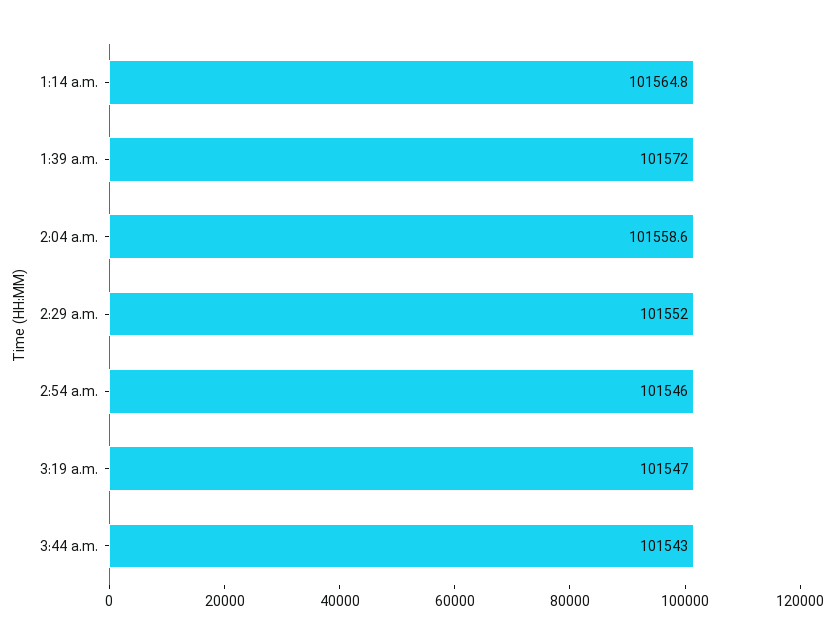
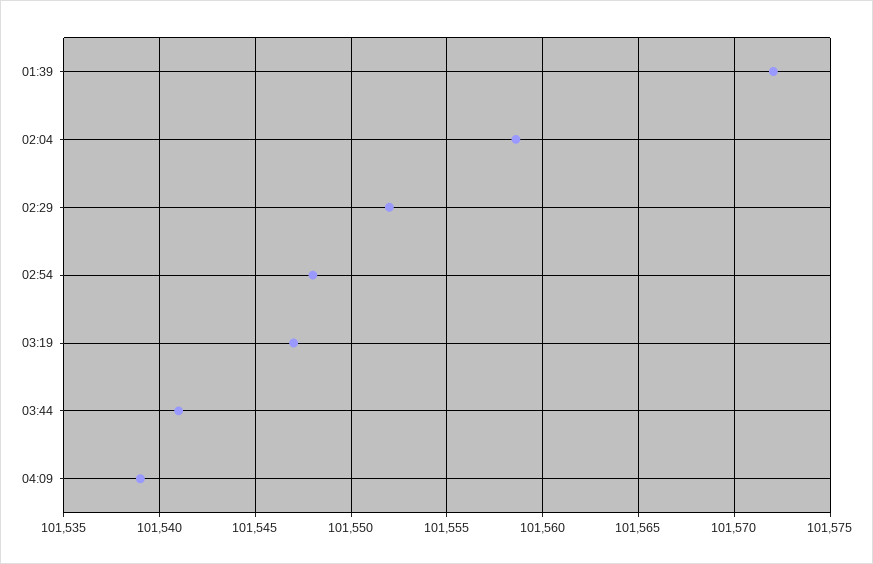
1:14 a.m.: 101564.8 -> none
2:54 a.m.: 101546 -> 101548
3:44 a.m.: 101543 -> 101541
04:09: none -> 101539

